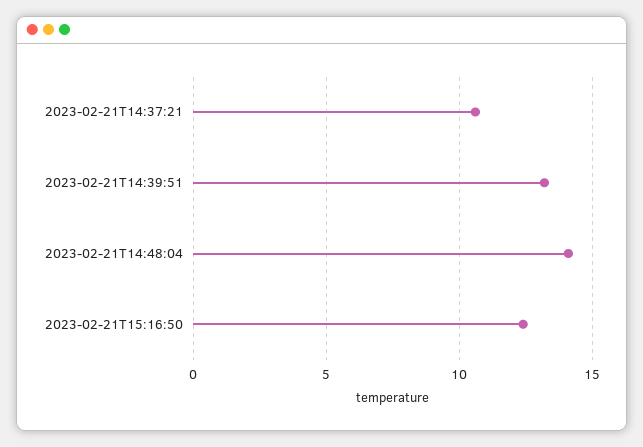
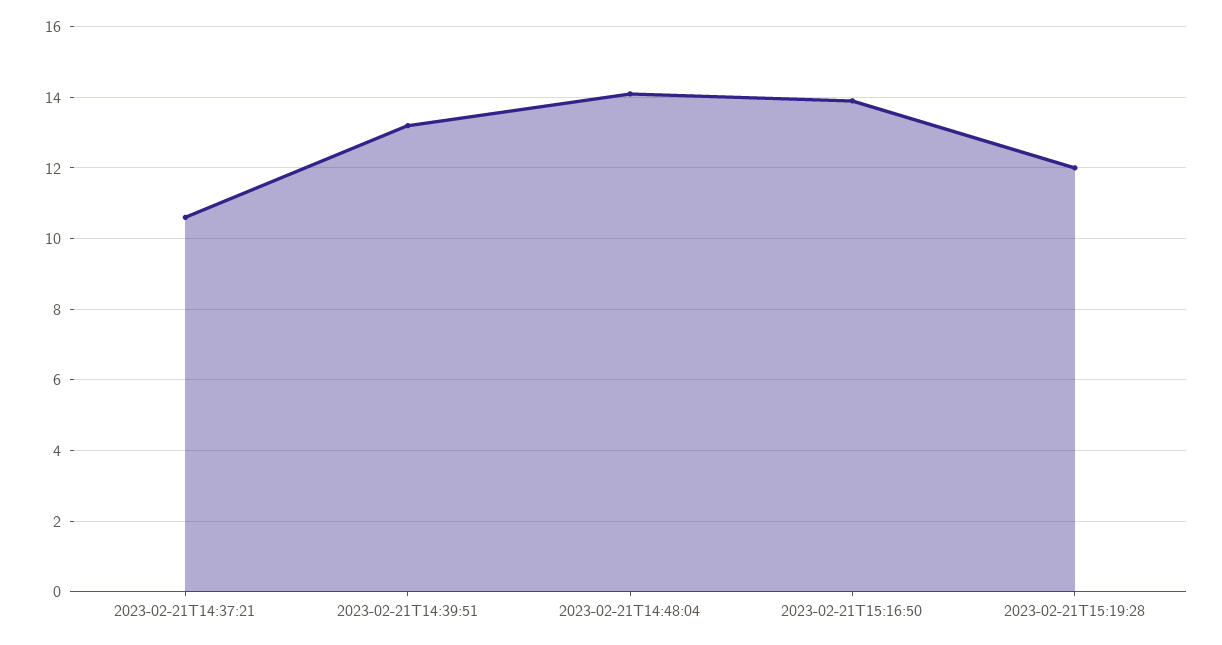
2023-02-21T15:16:50: 12.5 -> 14
2023-02-21T15:19:28: none -> 12

